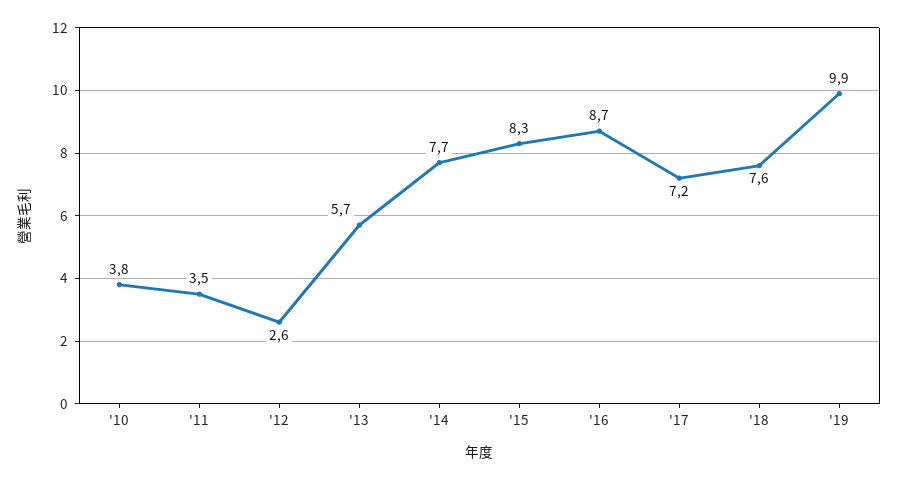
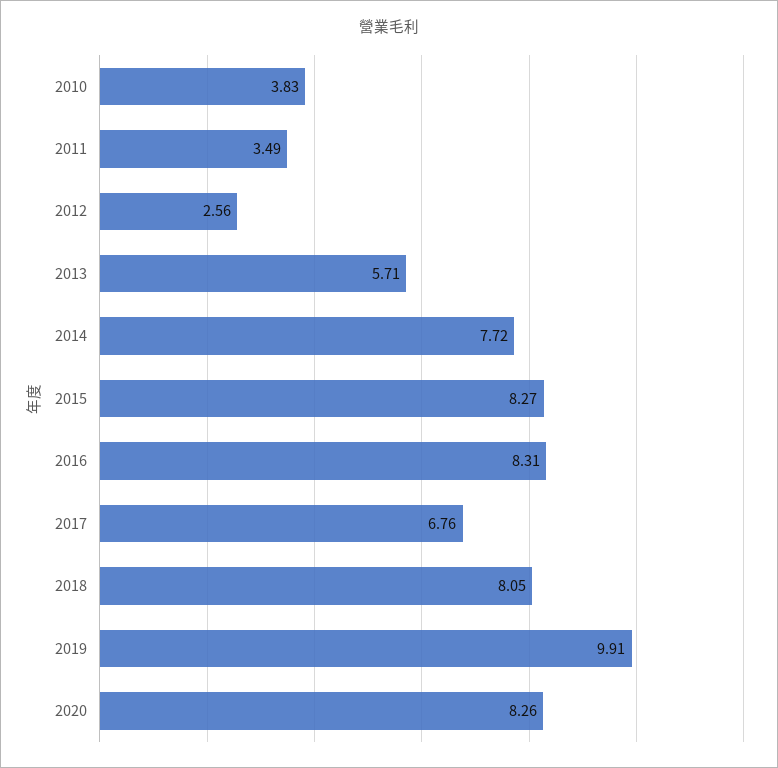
'16: 8.7 -> 8.31
'17: 7.2 -> 6.76
'18: 7.6 -> 8.05
2020: none -> 8.26

